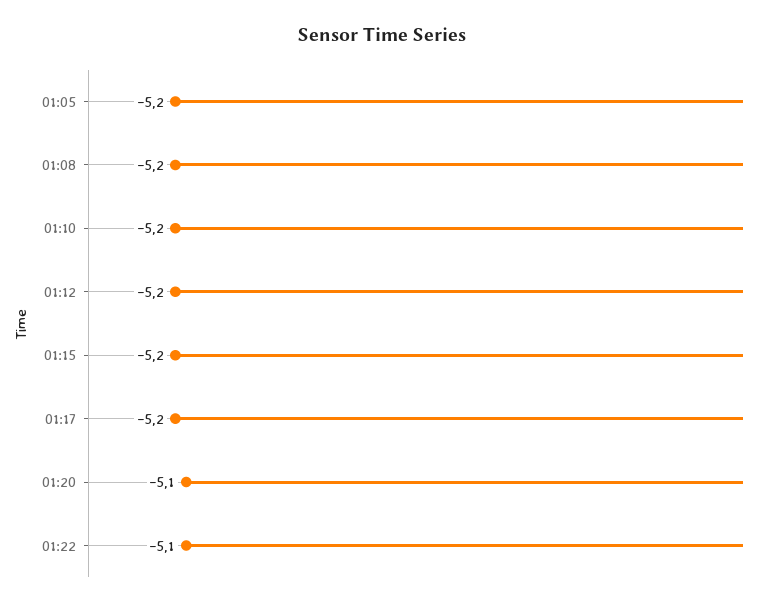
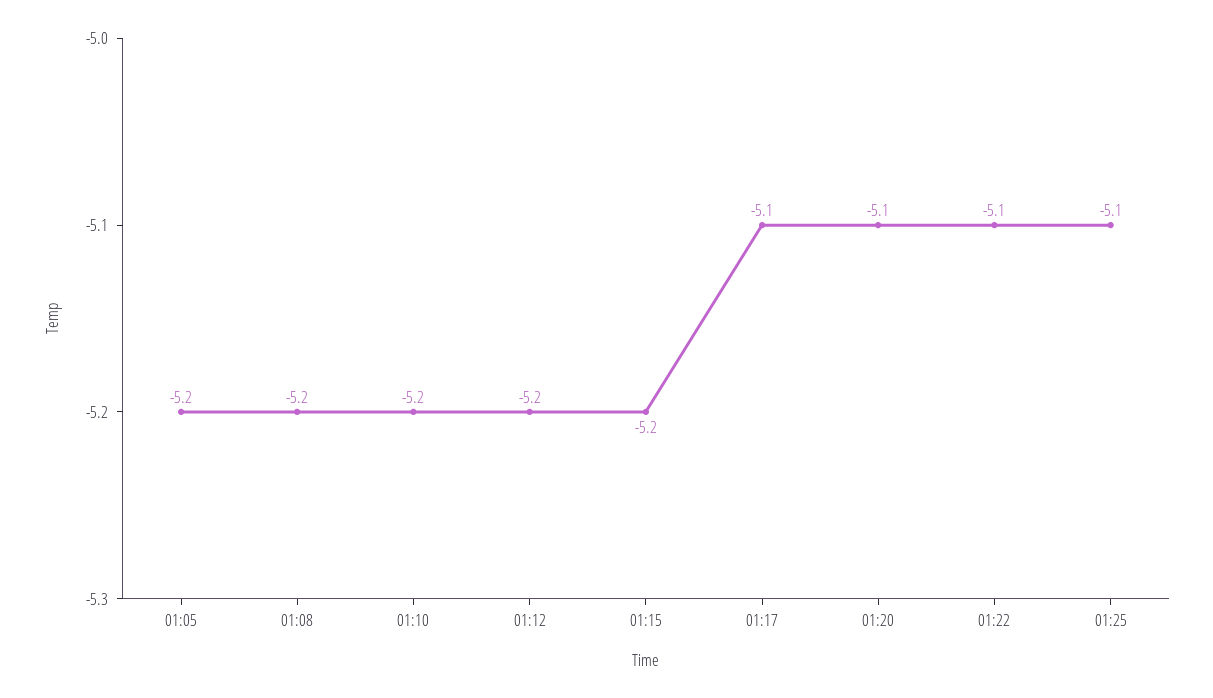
01:17: -5.2 -> -5.1
01:25: none -> -5.1

